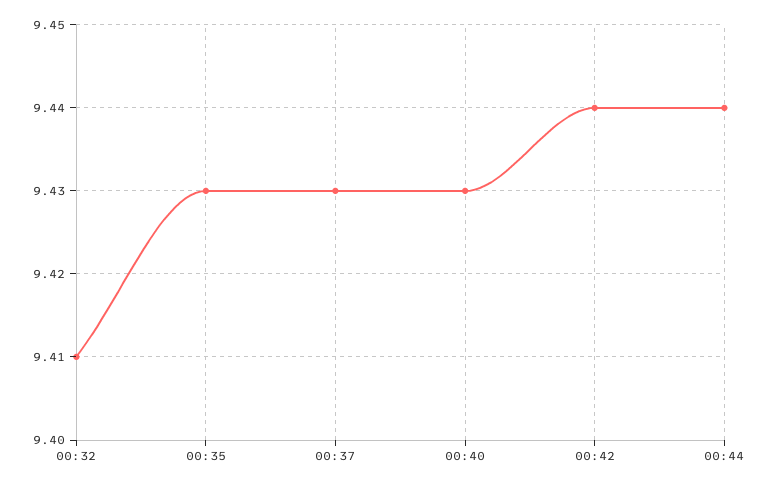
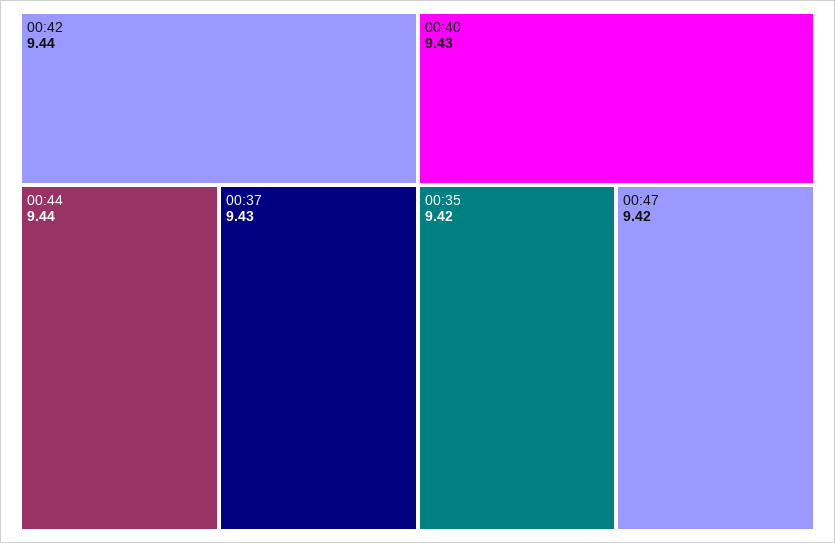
00:32: 9.41 -> none
00:35: 9.43 -> 9.42
00:47: none -> 9.42

